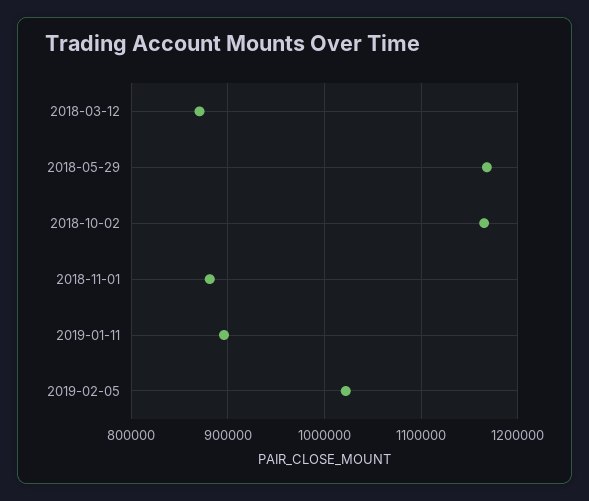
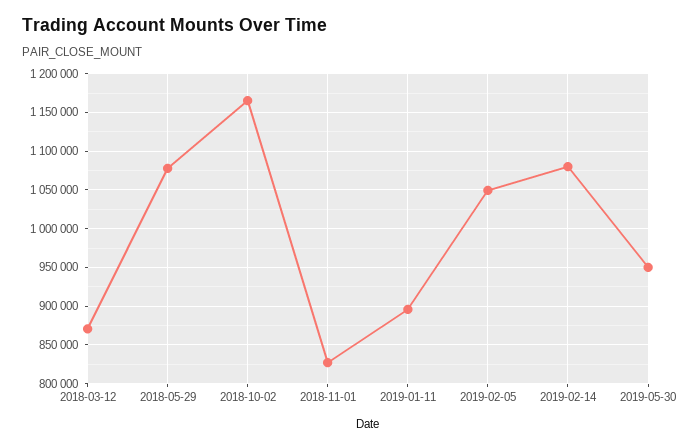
2018-05-29: 1170000 -> 1080000
2018-11-01: 880000 -> 830000
2019-02-05: 1020000 -> 1050000
2019-02-14: none -> 1080000
2019-05-30: none -> 950000

